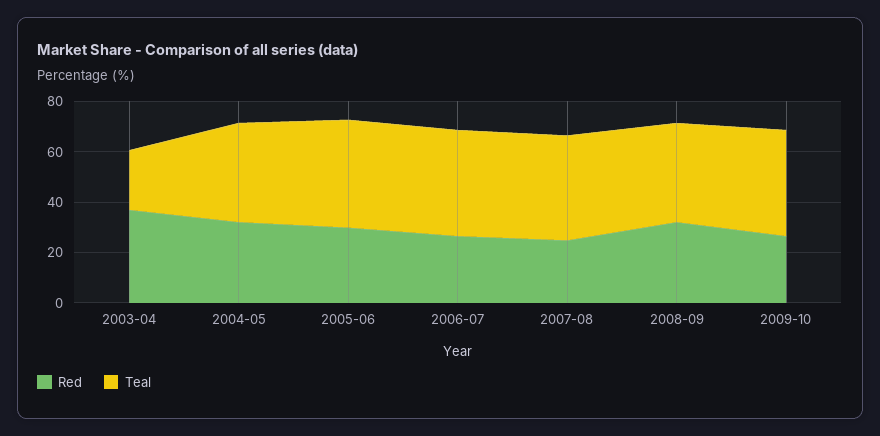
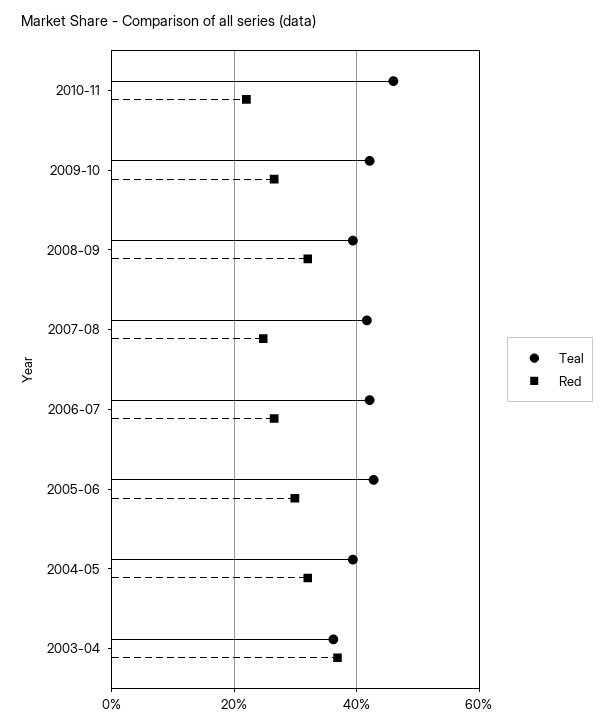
Teal, 2003-04: 25 -> 36
Teal, 2010-11: none -> 46
Red, 2010-11: none -> 22

